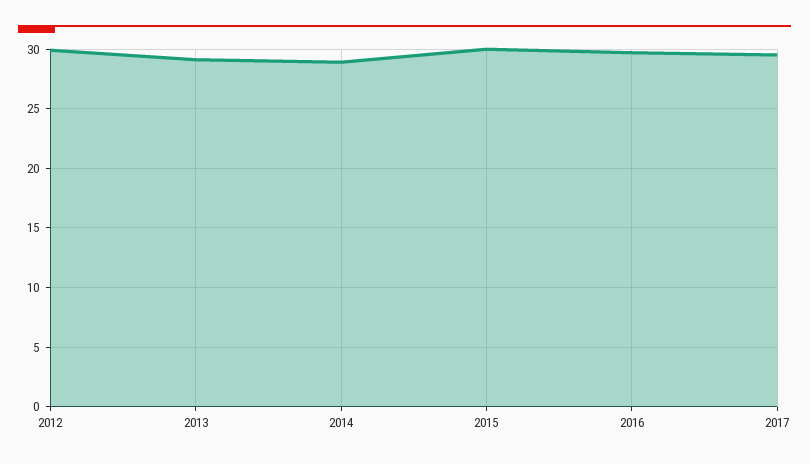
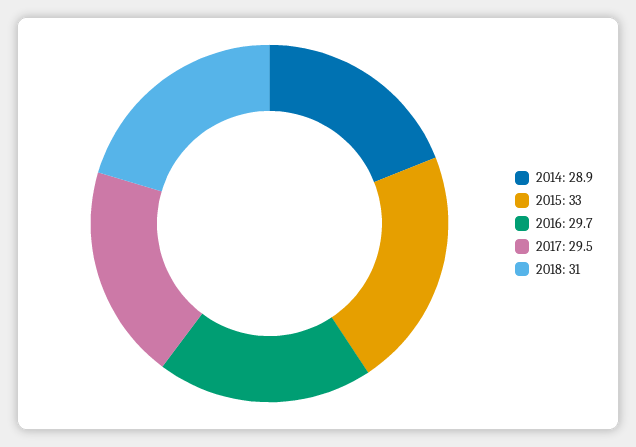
2012: 30 -> none
2013: 29 -> none
2015: 30 -> 33
2018: none -> 31

